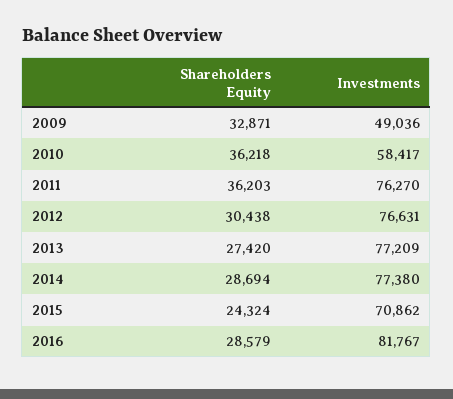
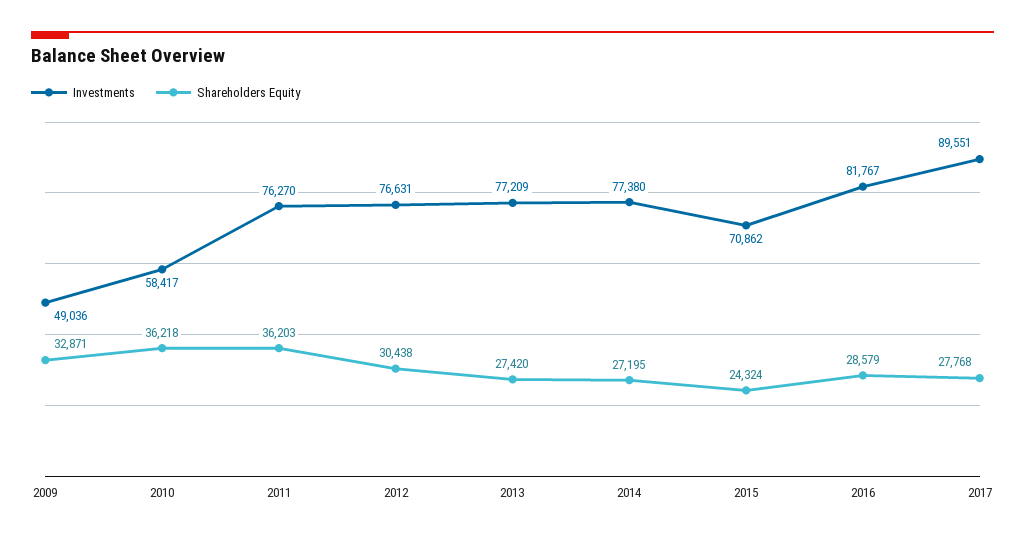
Shareholders Equity, 2014: 28694 -> 27195
Investments, 2017: none -> 89551
Shareholders Equity, 2017: none -> 27768

